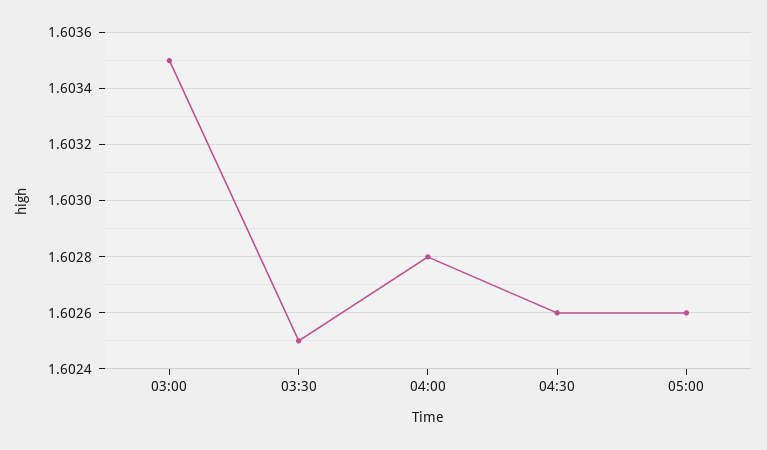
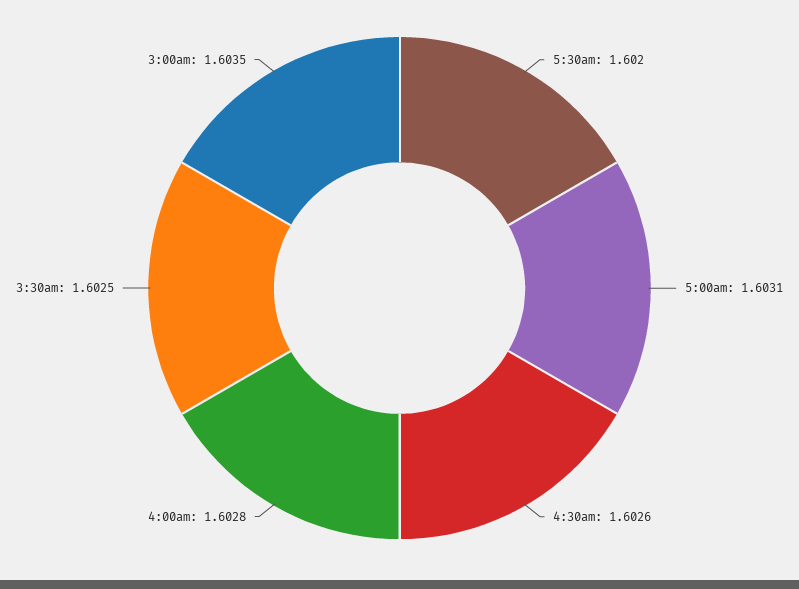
05:00: 1.6026 -> 1.6031
5:30am: none -> 1.602

